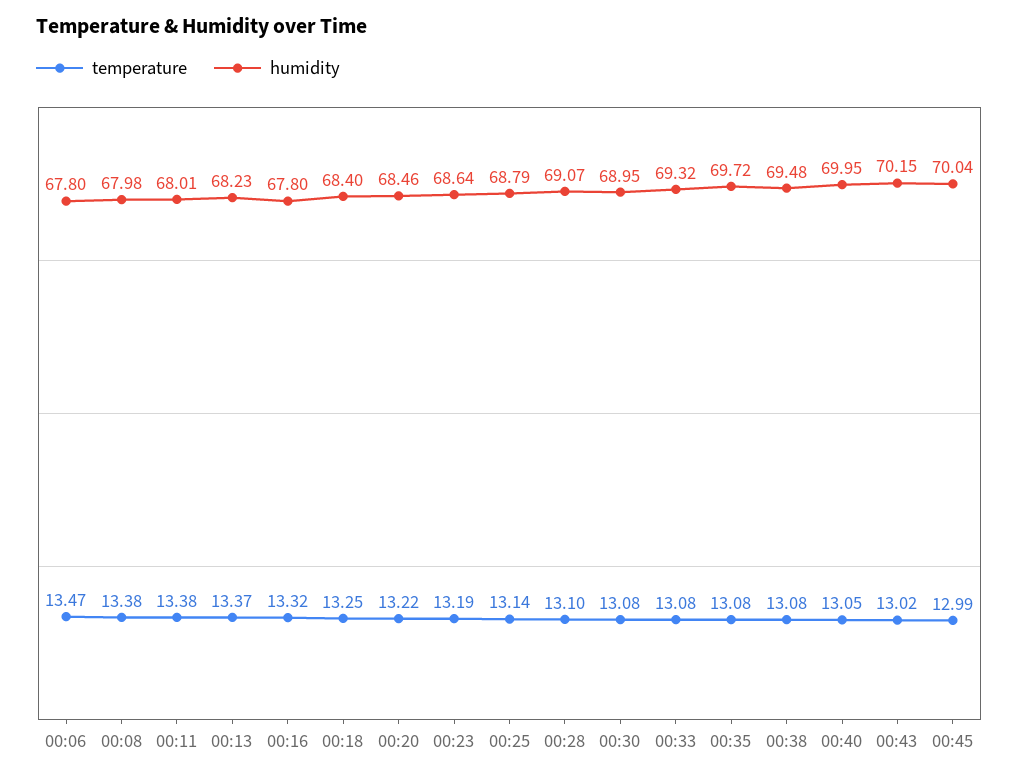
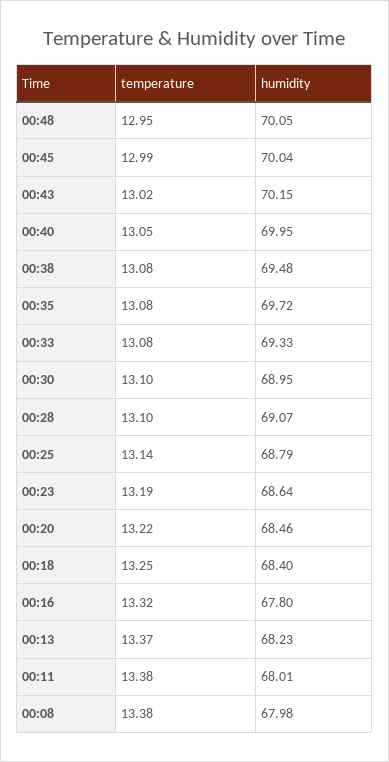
temperature, 00:06: 13.47 -> none
humidity, 00:06: 67.8 -> none
temperature, 00:30: 13.08 -> 13.1
humidity, 00:33: 69.32 -> 69.33
temperature, 00:48: none -> 12.95
humidity, 00:48: none -> 70.05

